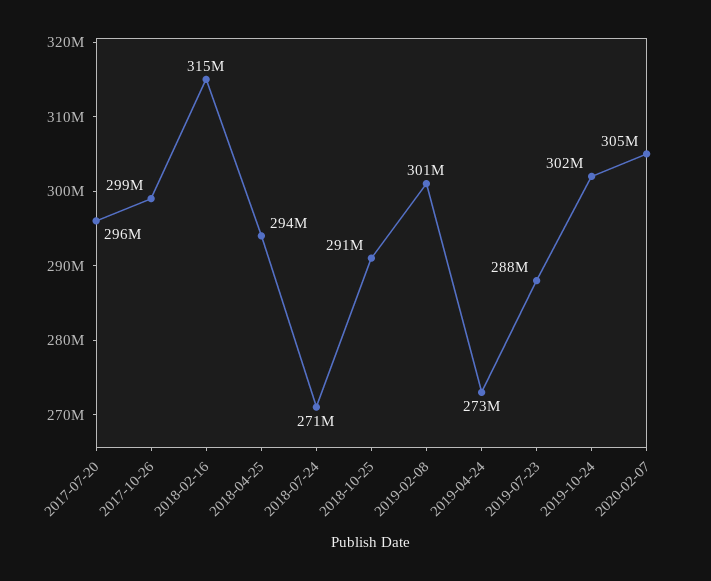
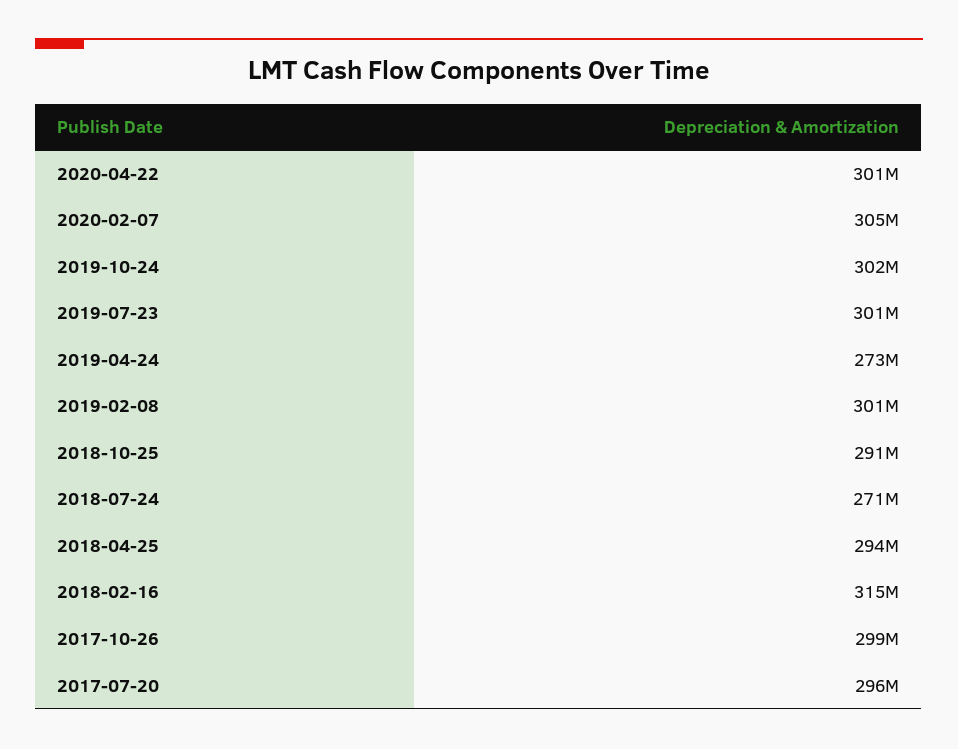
2019-07-23: 288000000 -> 301000000
2020-04-22: none -> 301000000

